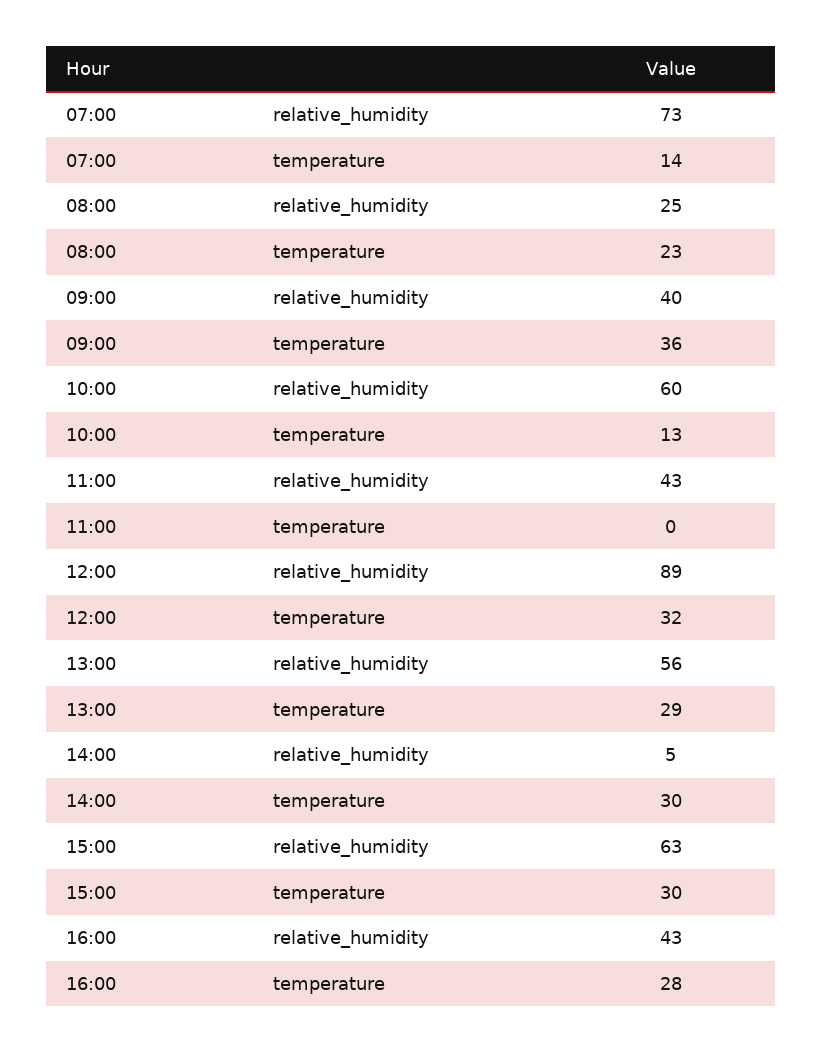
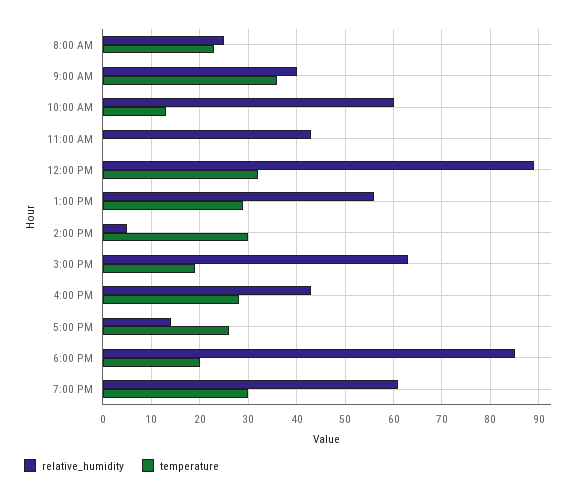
relative_humidity, 07:00: 73 -> none
temperature, 07:00: 14 -> none
temperature, 15:00: 30 -> 20
relative_humidity, 5:00 PM: none -> 15
temperature, 5:00 PM: none -> 25
relative_humidity, 6:00 PM: none -> 85
temperature, 6:00 PM: none -> 20
relative_humidity, 7:00 PM: none -> 60
temperature, 7:00 PM: none -> 30

